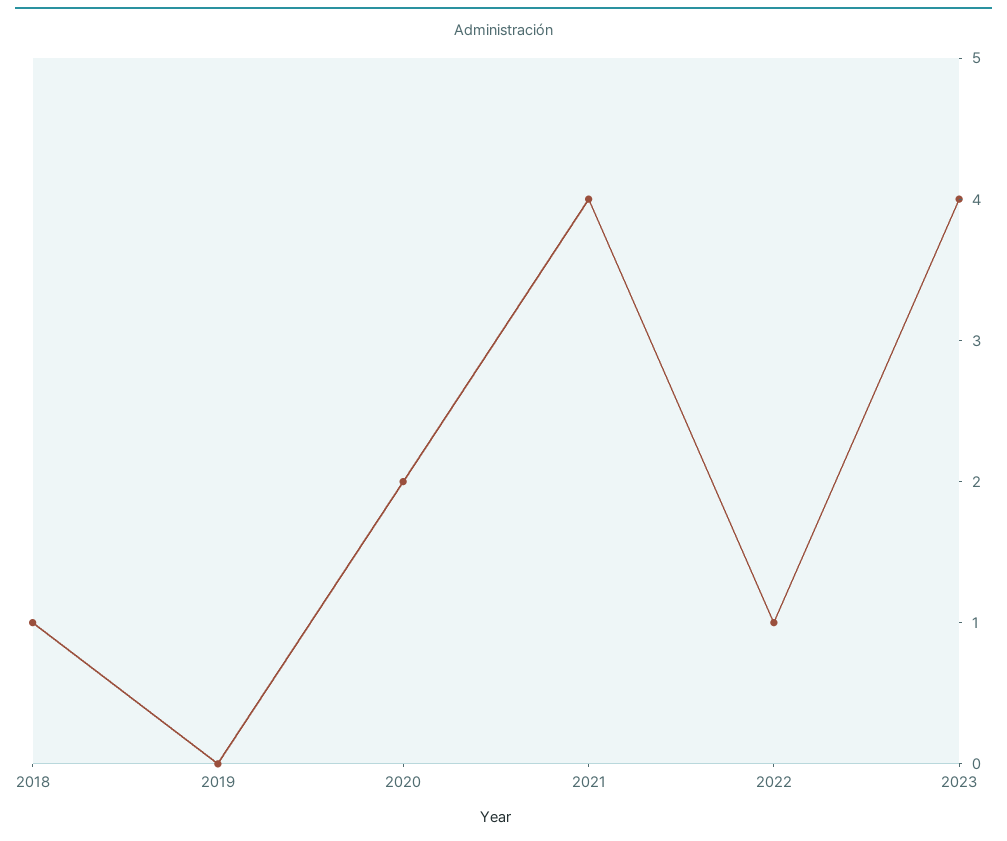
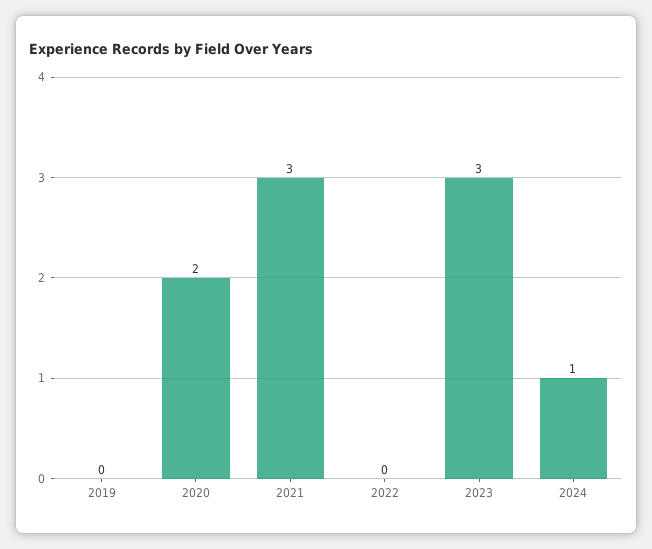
2018: 1 -> none
2021: 4 -> 3
2022: 1 -> 0
2023: 4 -> 3
2024: none -> 1

